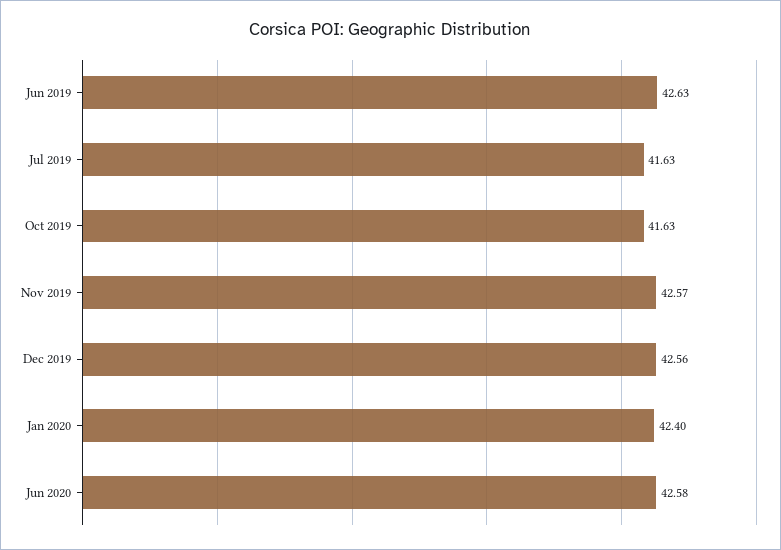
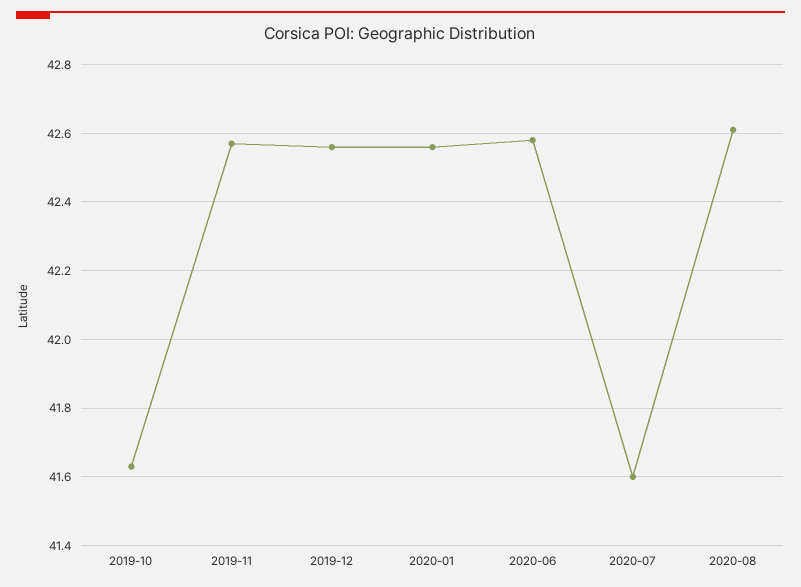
Jun 2019: 42.63 -> none
Jul 2019: 41.63 -> none
Jan 2020: 42.4 -> 42.55
2020-07: none -> 41.6
2020-08: none -> 42.6

